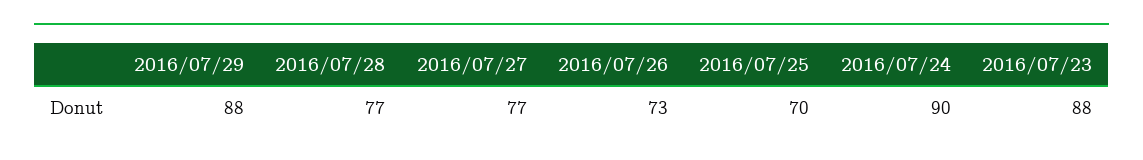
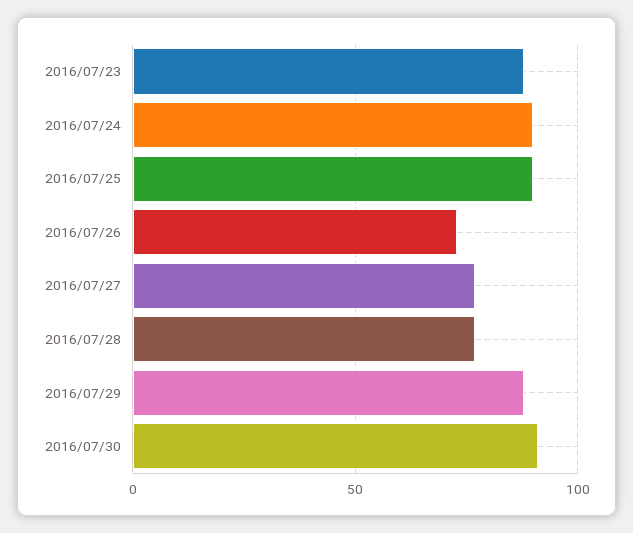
2016/07/25: 70 -> 90
2016/07/30: none -> 90

